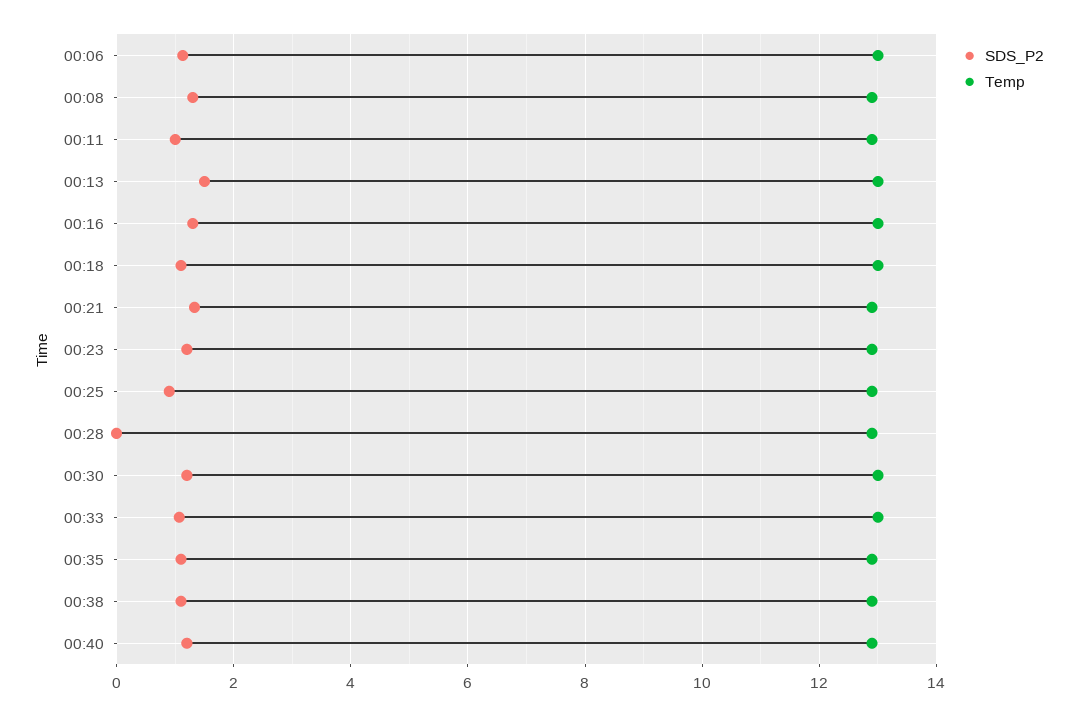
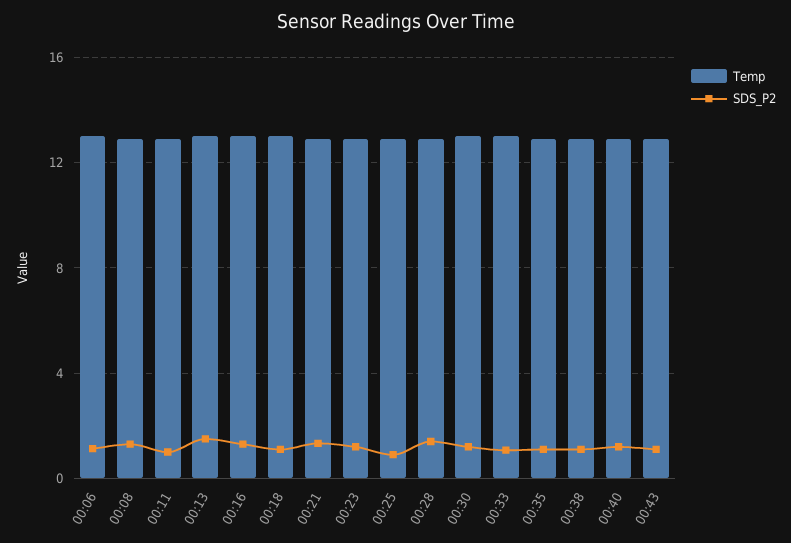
SDS_P2, 00:28: 0 -> 1.5
Temp, 00:43: none -> 13
SDS_P2, 00:43: none -> 1

